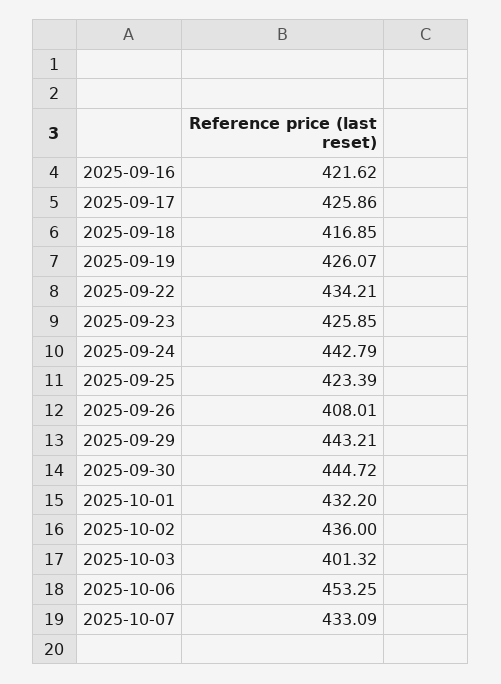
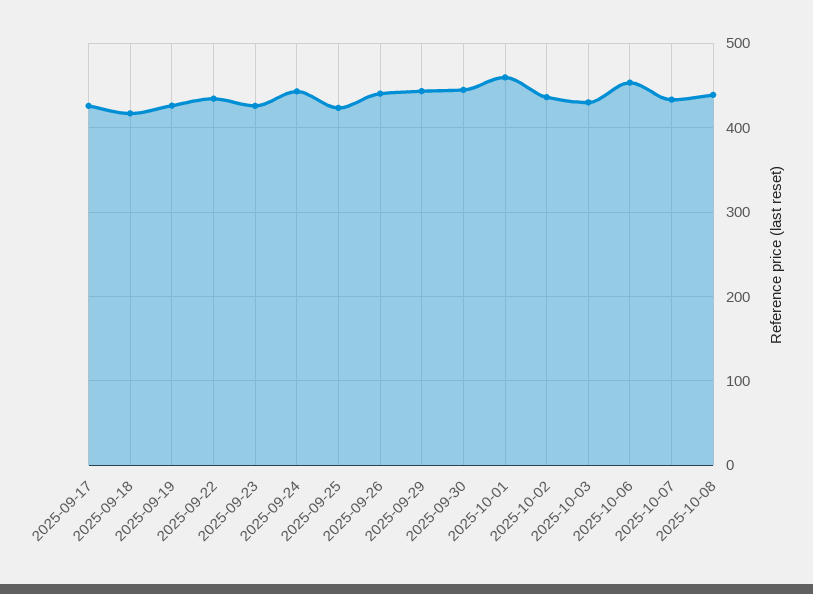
2025-09-16: 421.62 -> none
2025-09-26: 408.01 -> 440
2025-10-01: 432.2 -> 460
2025-10-03: 401.32 -> 430
2025-10-08: none -> 440

